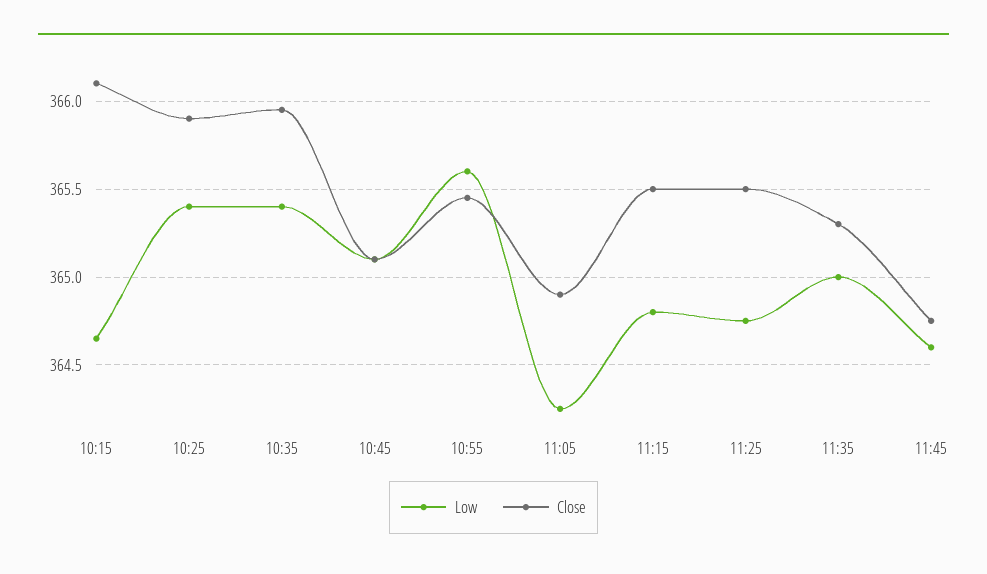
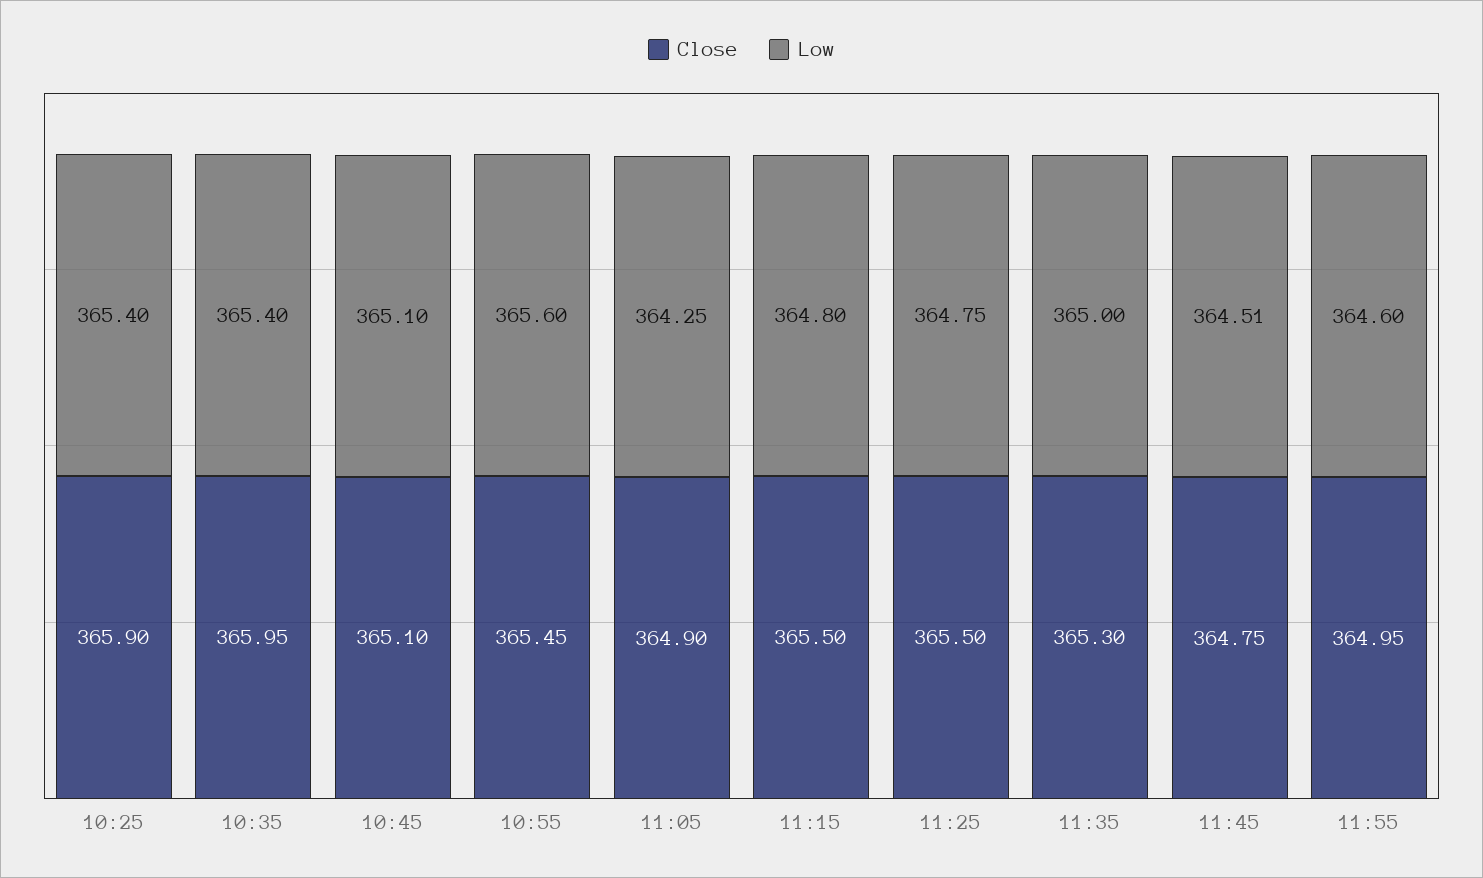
Low, 10:15: 364.65 -> none
Close, 10:15: 366.1 -> none
Low, 11:45: 364.6 -> 364.51
Close, 11:55: none -> 364.95
Low, 11:55: none -> 364.6

